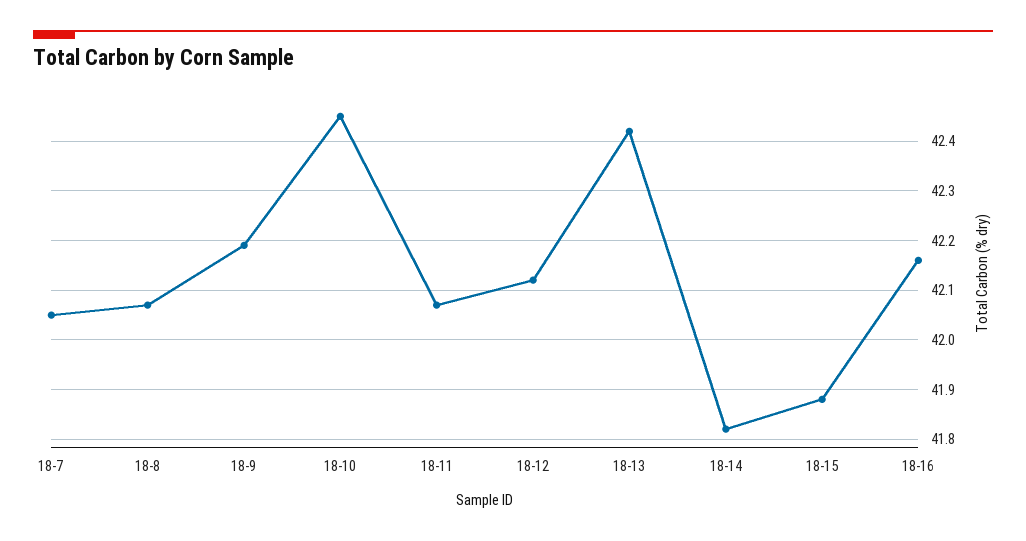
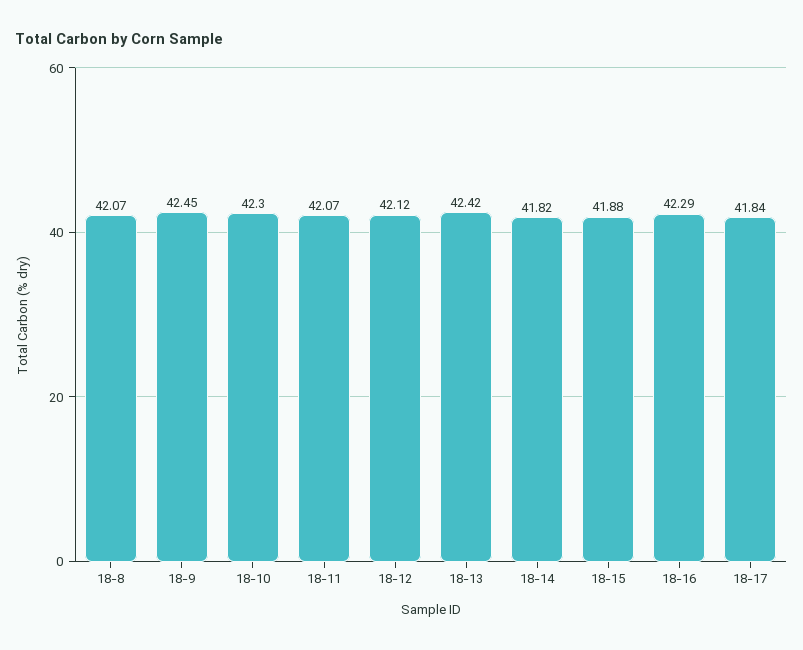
18-7: 42.05 -> none
18-9: 42.2 -> 42.45
18-10: 42.45 -> 42.3
18-16: 42.15 -> 42.29
18-17: none -> 41.84

